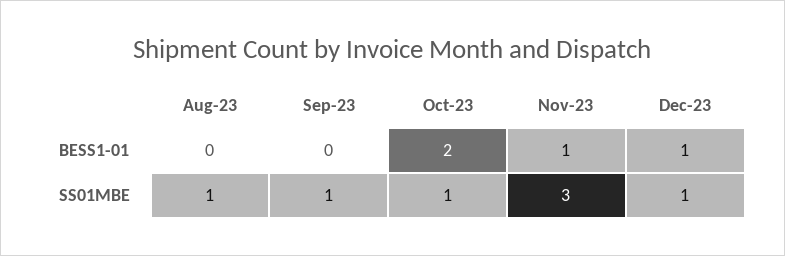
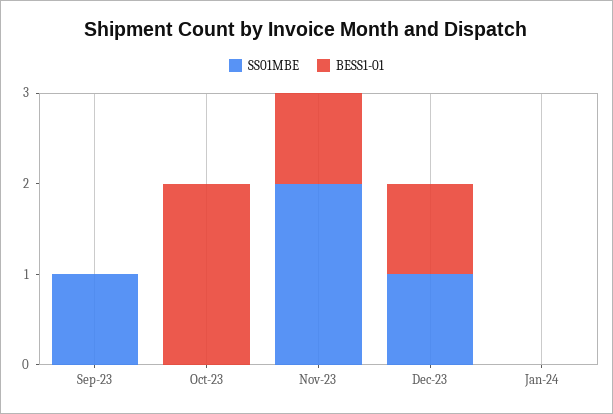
BESS1-01, Aug-23: 0 -> none
SS01MBE, Aug-23: 1 -> none
SS01MBE, Oct-23: 1 -> 0
SS01MBE, Nov-23: 3 -> 2
SS01MBE, Jan-24: none -> 0
BESS1-01, Jan-24: none -> 0

